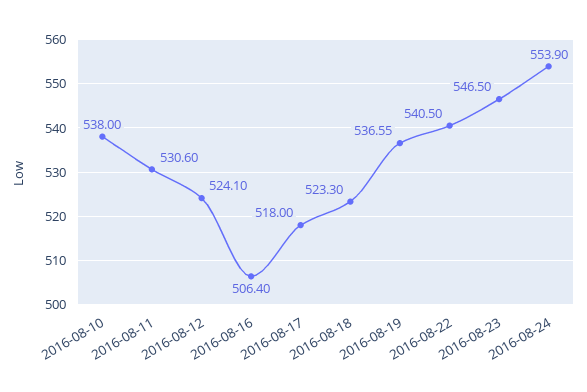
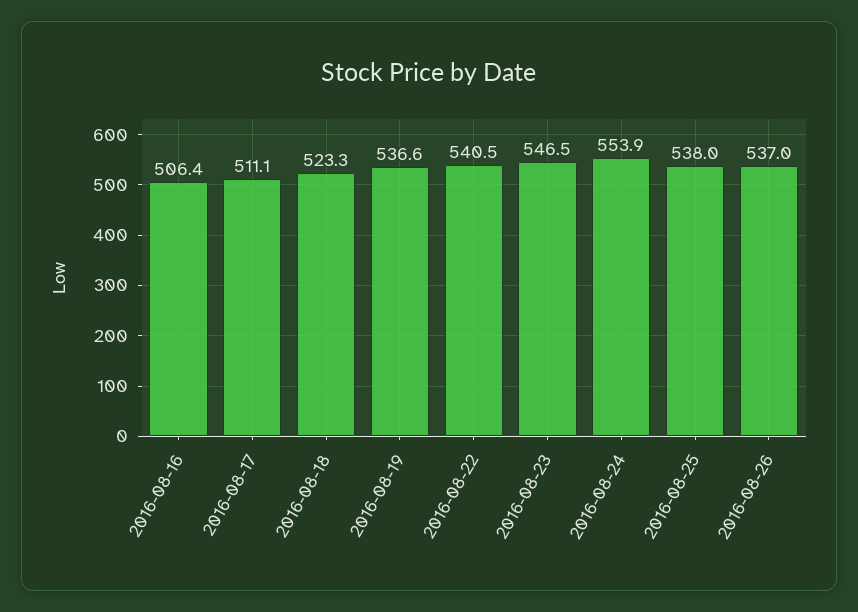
2016-08-10: 538 -> none
2016-08-11: 530.6 -> none
2016-08-12: 524.1 -> none
2016-08-17: 518 -> 511.1
2016-08-25: none -> 538
2016-08-26: none -> 537

